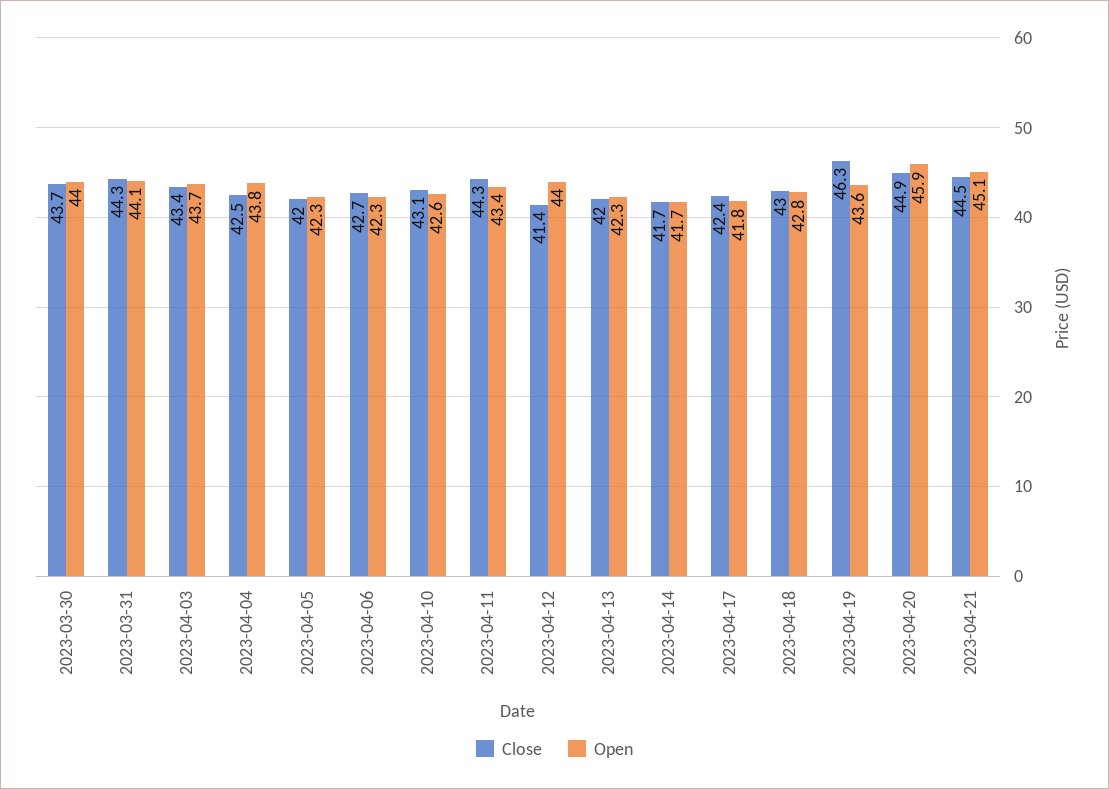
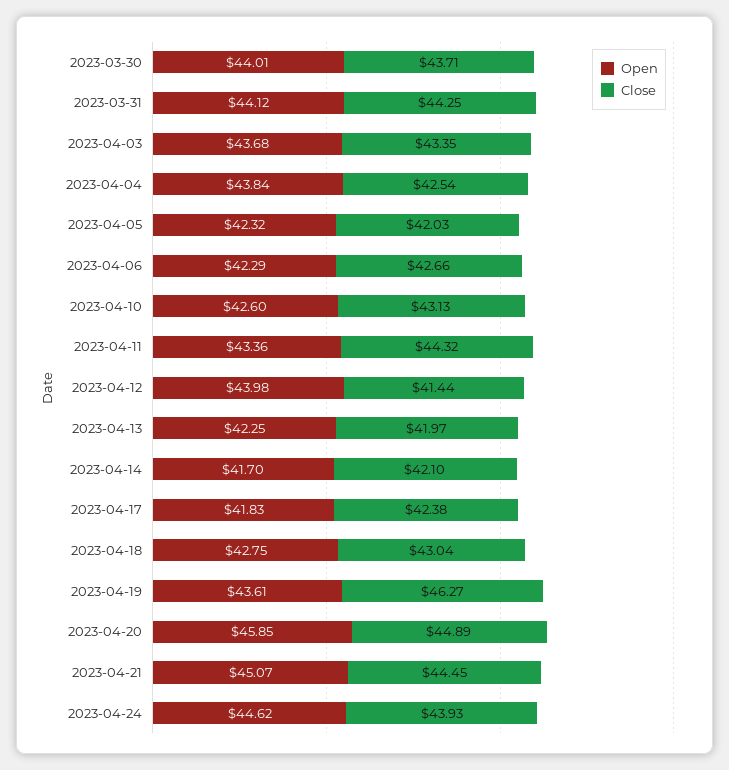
Close, 2023-04-14: 41.7 -> 42.1
Open, 2023-04-24: none -> 44.62
Close, 2023-04-24: none -> 43.93

